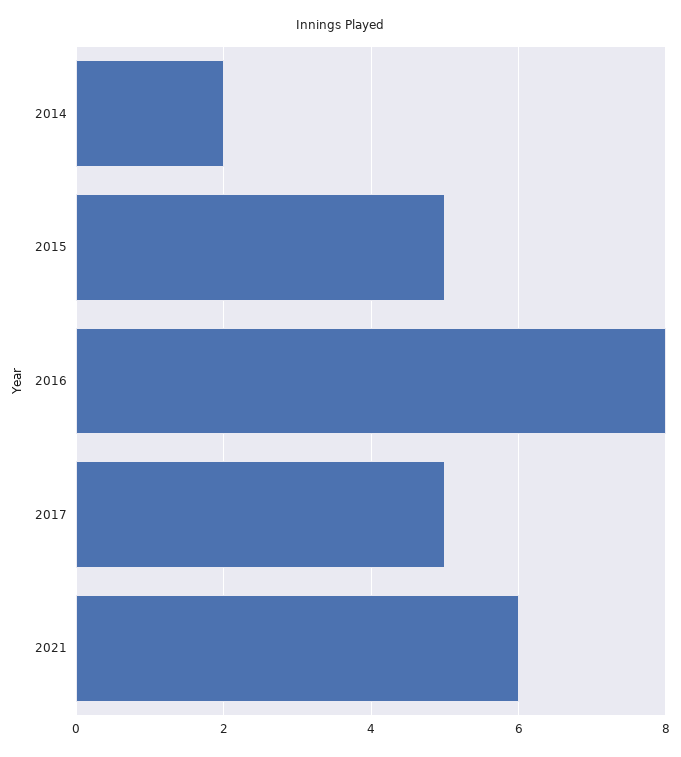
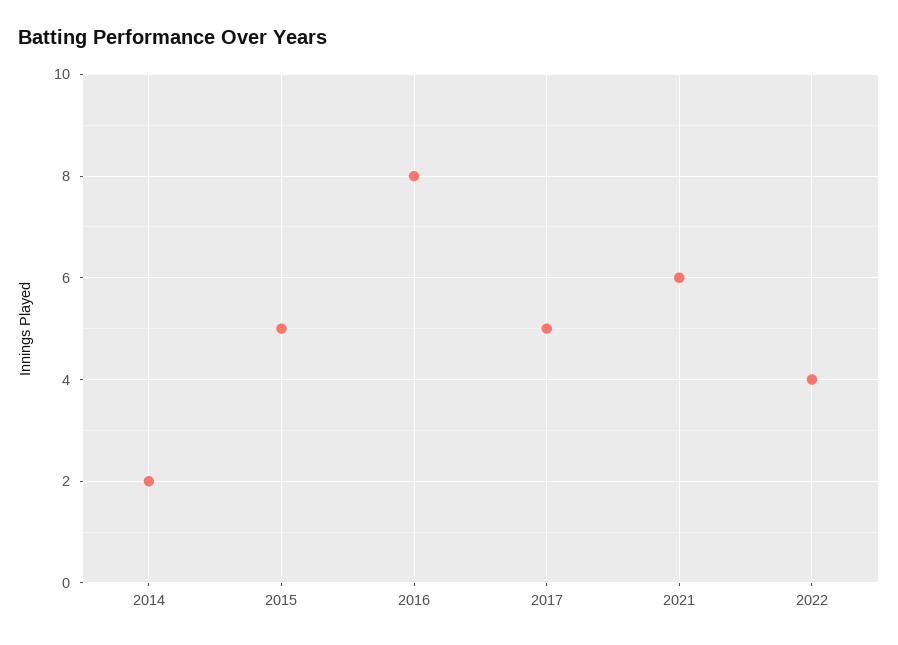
2022: none -> 4

